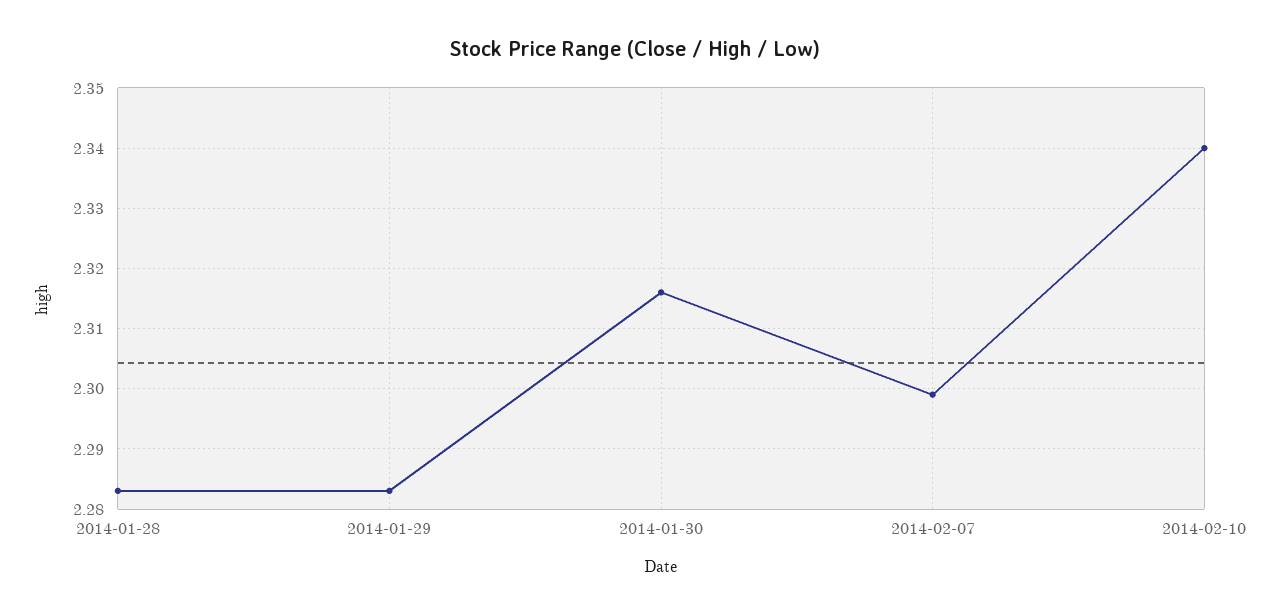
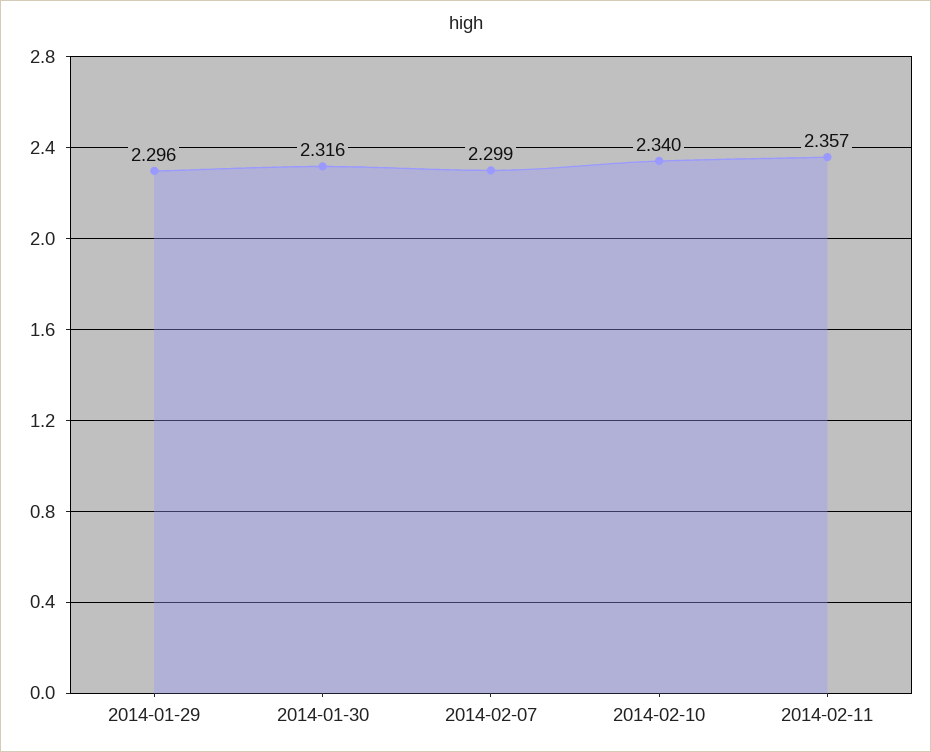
2014-01-28: 2.283 -> none
2014-01-29: 2.283 -> 2.296
2014-02-11: none -> 2.357

